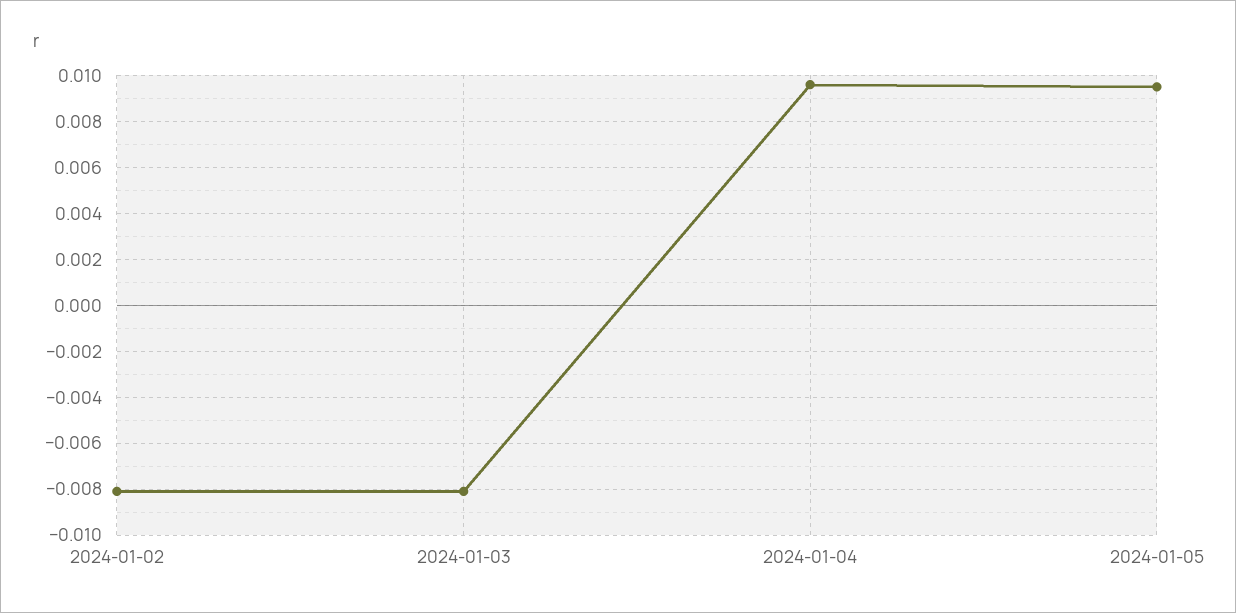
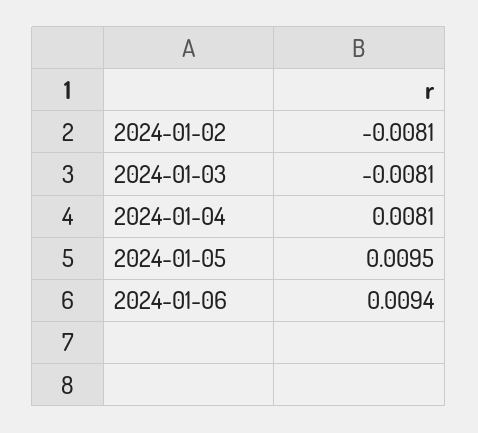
2024-01-04: 0.0095 -> 0.0081
2024-01-06: none -> 0.0094

